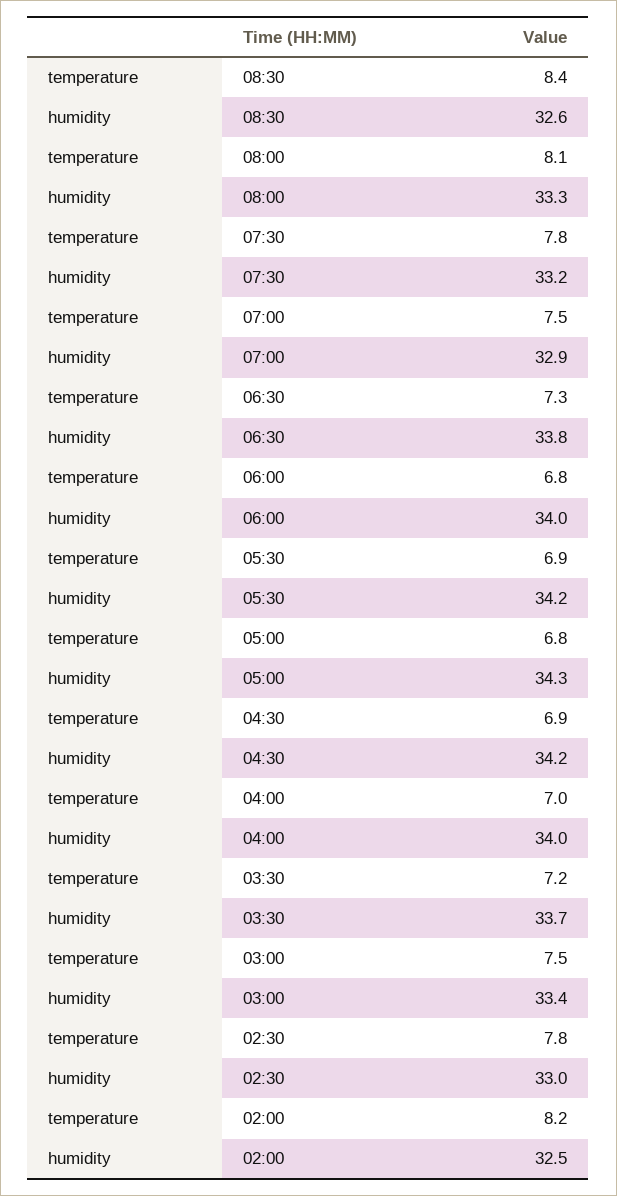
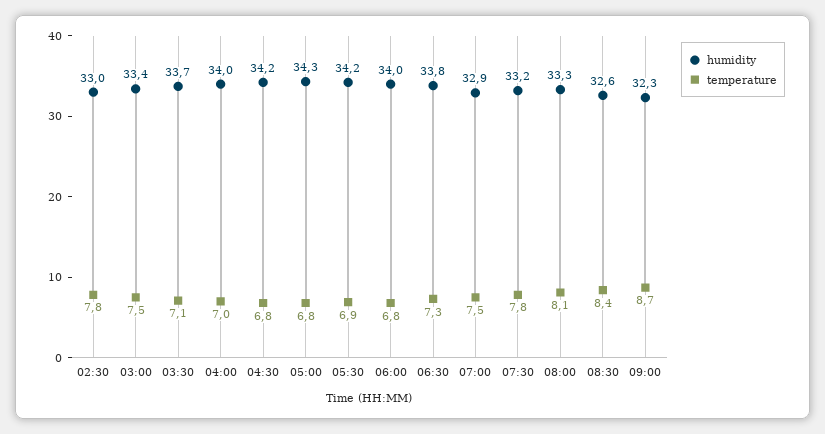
temperature, 04:30: 6.9 -> 6.8
temperature, 03:30: 7.2 -> 7.1
temperature, 02:00: 8.2 -> none
humidity, 02:00: 32.5 -> none
humidity, 09:00: none -> 32.3
temperature, 09:00: none -> 8.7

